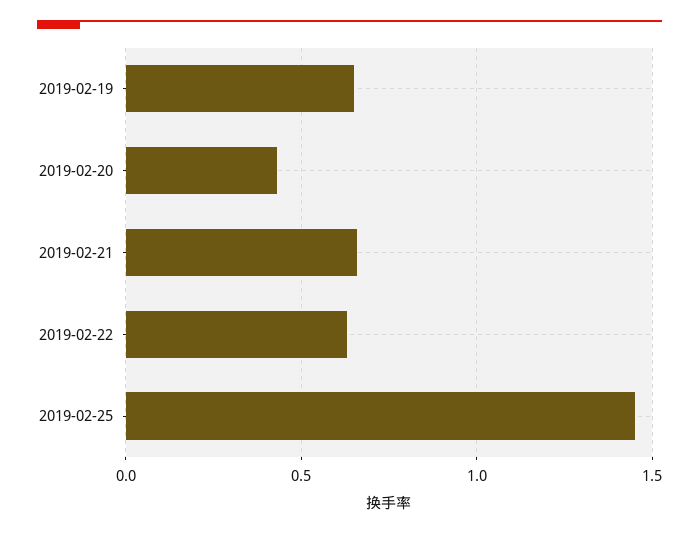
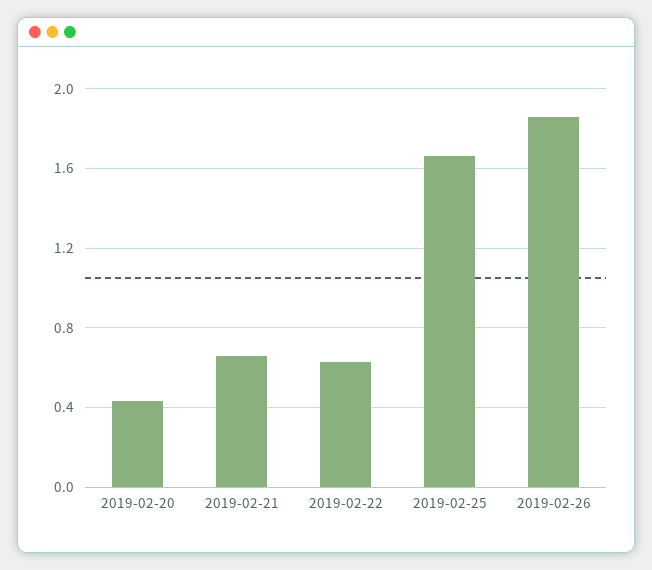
2019-02-19: 0.65 -> none
2019-02-25: 1.45 -> 1.65
2019-02-26: none -> 1.85

